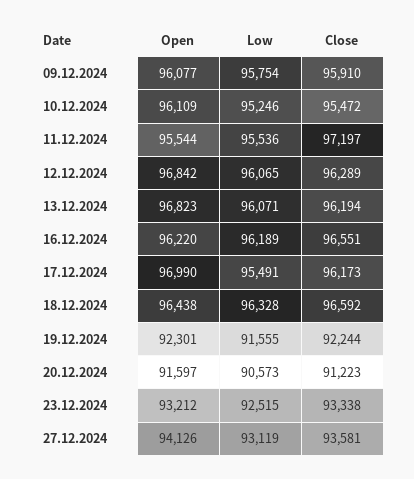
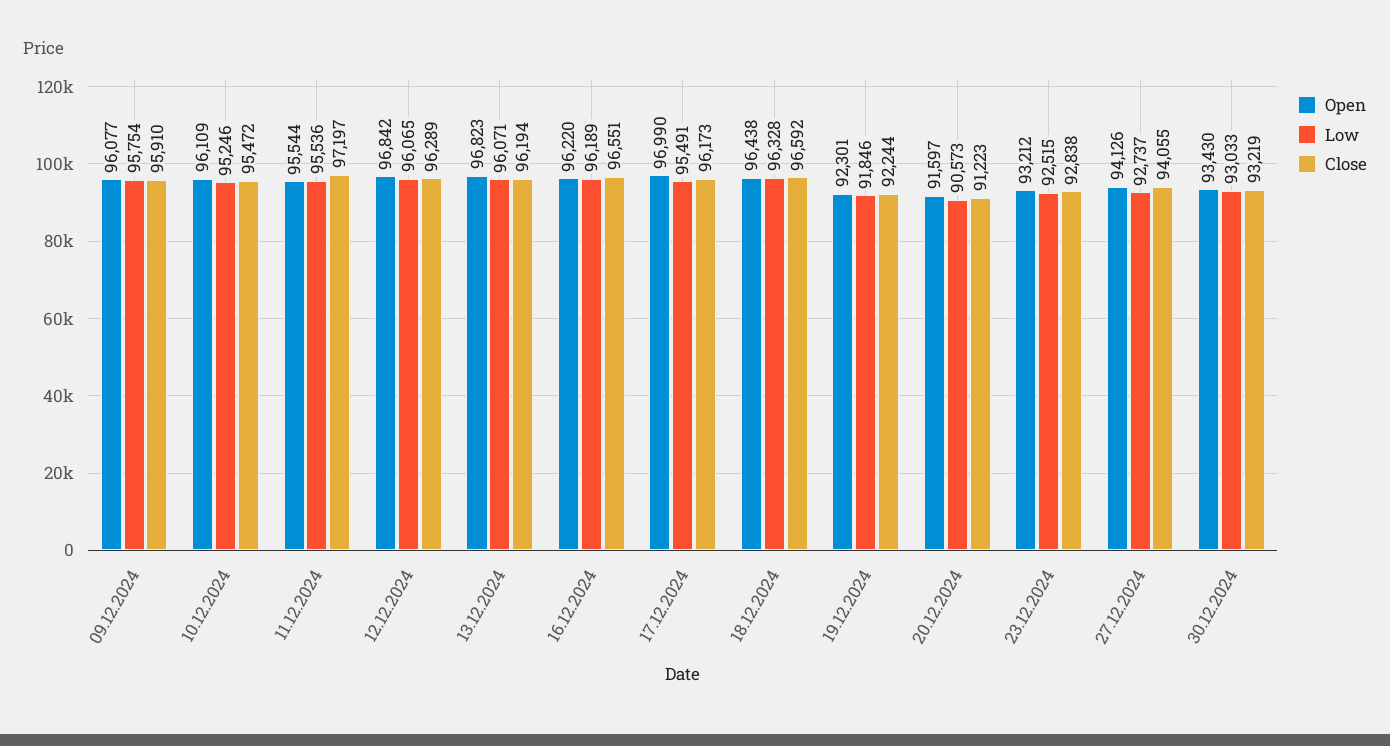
Low, 19.12.2024: 91555 -> 91846
Close, 23.12.2024: 93338 -> 92838
Low, 27.12.2024: 93119 -> 92737
Close, 27.12.2024: 93581 -> 94055
Open, 30.12.2024: none -> 93430
Low, 30.12.2024: none -> 93033
Close, 30.12.2024: none -> 93219

